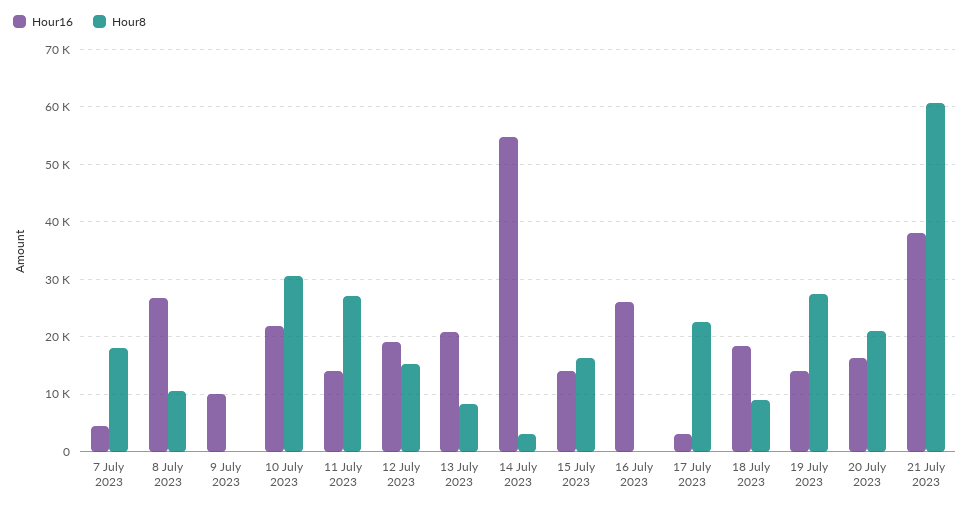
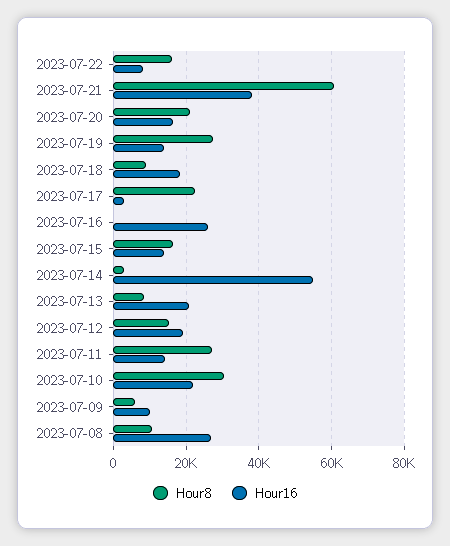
Hour16, 7 July 2023: 4000 -> none
Hour8, 7 July 2023: 18000 -> none
Hour8, 9 July 2023: 0 -> 6000
Hour8, 2023-07-22: none -> 16000
Hour16, 2023-07-22: none -> 8000

